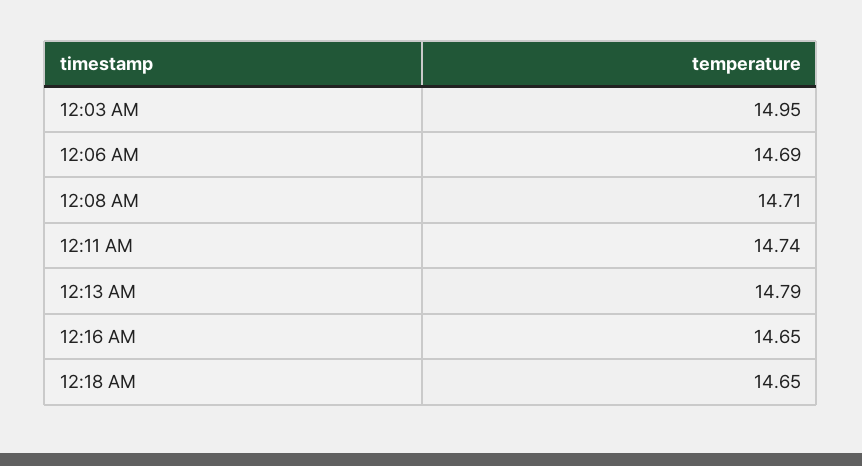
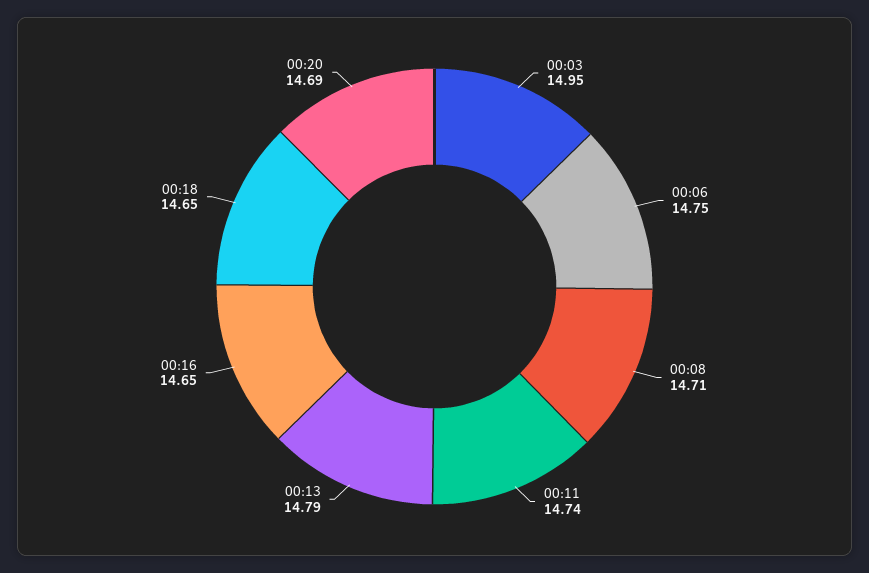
12:06 AM: 14.69 -> 14.75
00:20: none -> 14.69

